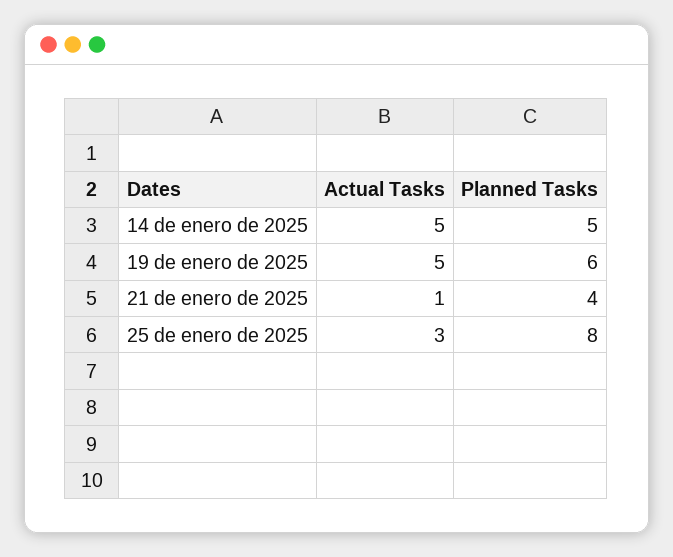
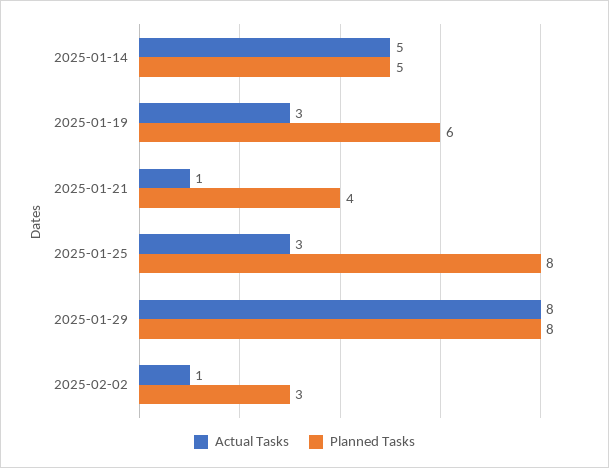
Actual Tasks, 19 de enero de 2025: 5 -> 3
Actual Tasks, 2025-01-29: none -> 8
Planned Tasks, 2025-01-29: none -> 8
Actual Tasks, 2025-02-02: none -> 1
Planned Tasks, 2025-02-02: none -> 3

